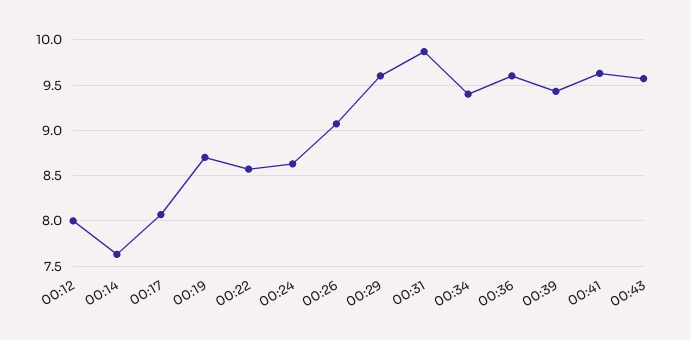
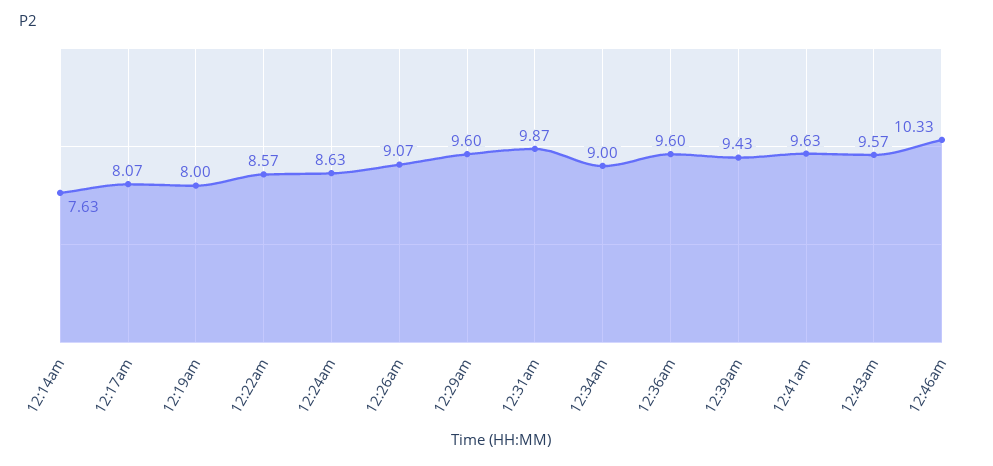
00:12: 8 -> none
00:19: 8.7 -> 8
00:34: 9.4 -> 9
12:46am: none -> 10.33

